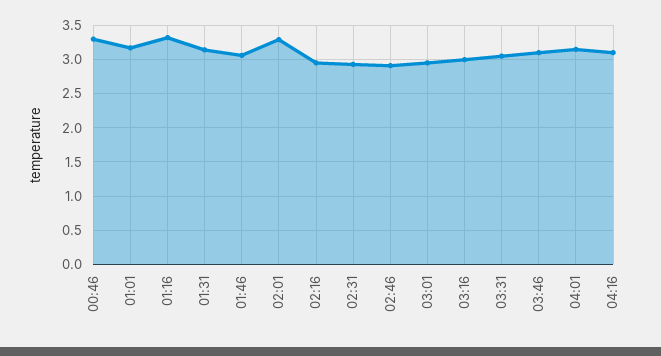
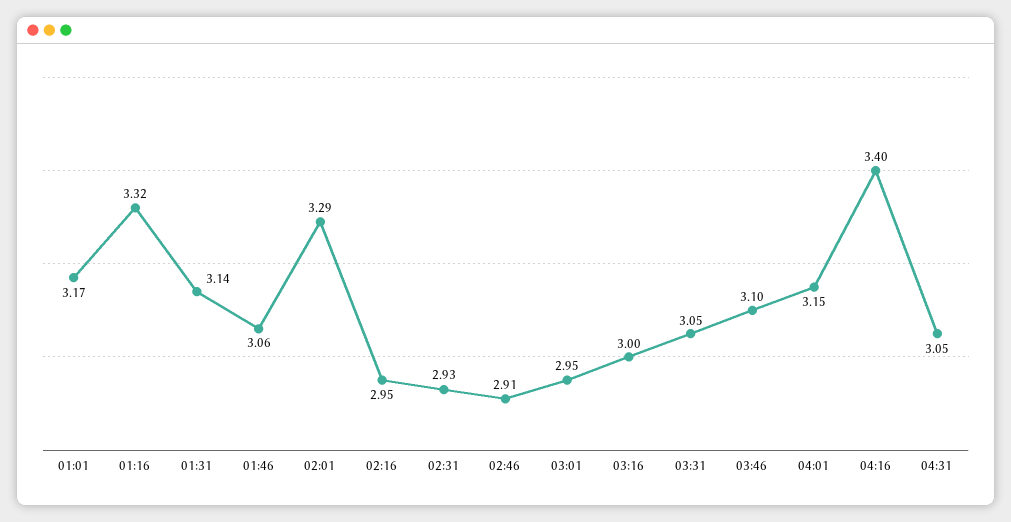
00:46: 3.3 -> none
04:16: 3.1 -> 3.4
04:31: none -> 3.05

